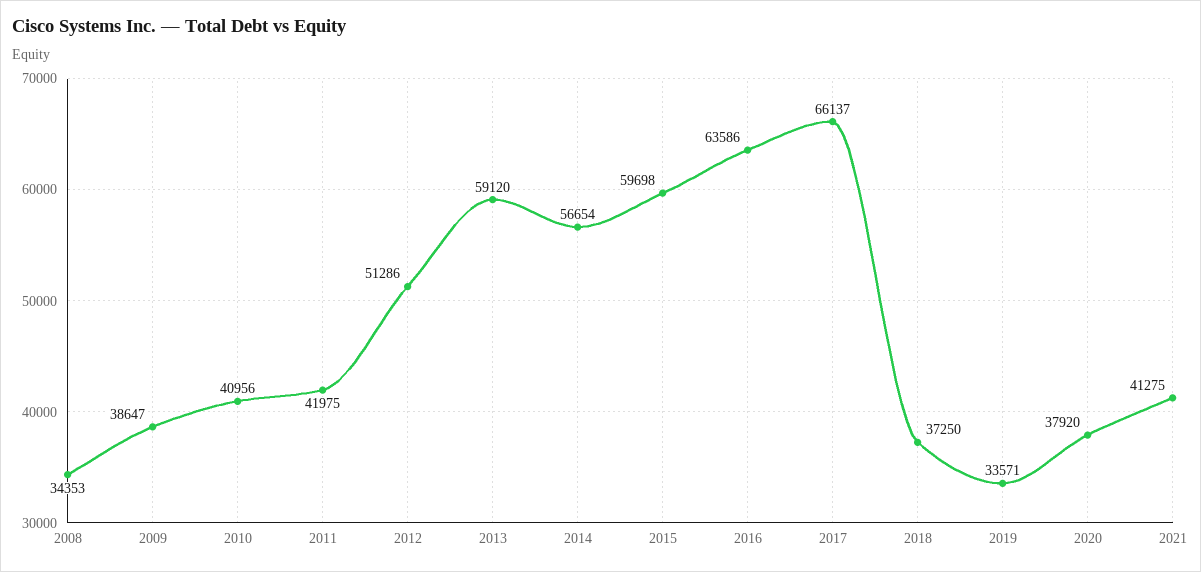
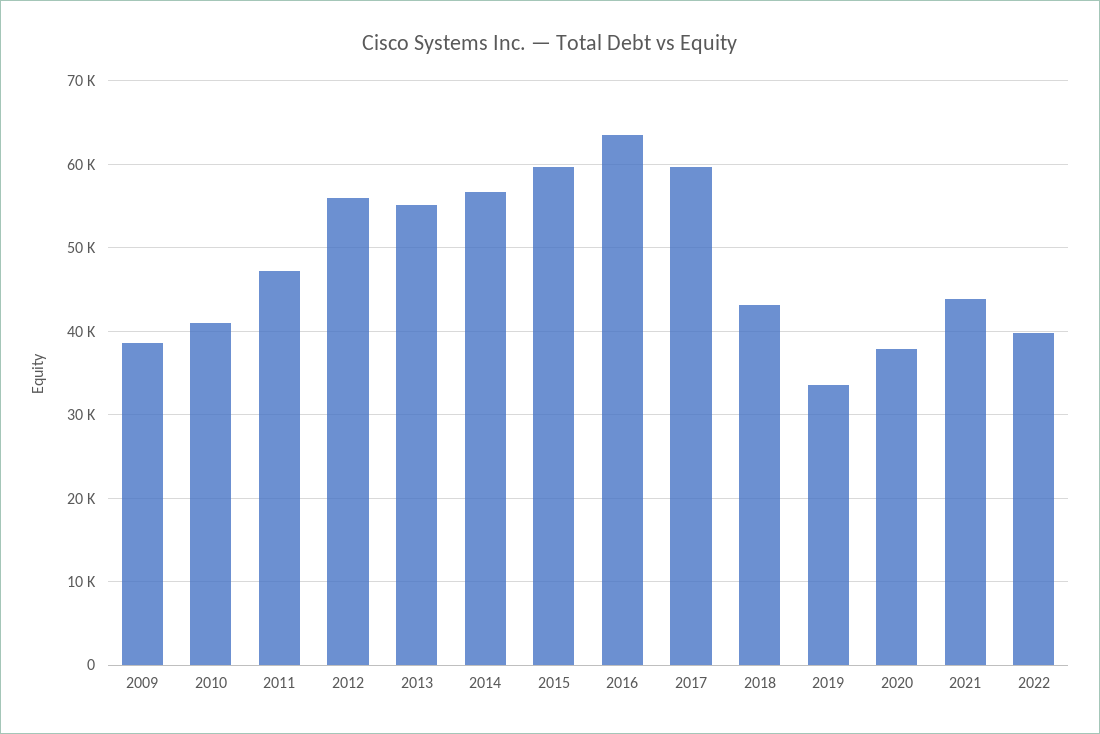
2008: 34353 -> none
2011: 41975 -> 47000
2012: 51286 -> 56000
2013: 59120 -> 55000
2017: 66137 -> 60000
2018: 37250 -> 43000
2021: 41275 -> 44000
2022: none -> 40000

